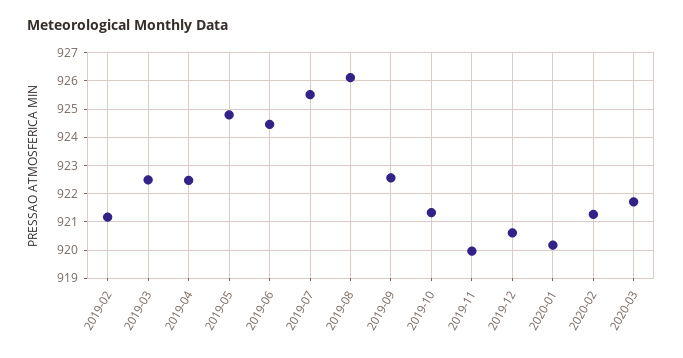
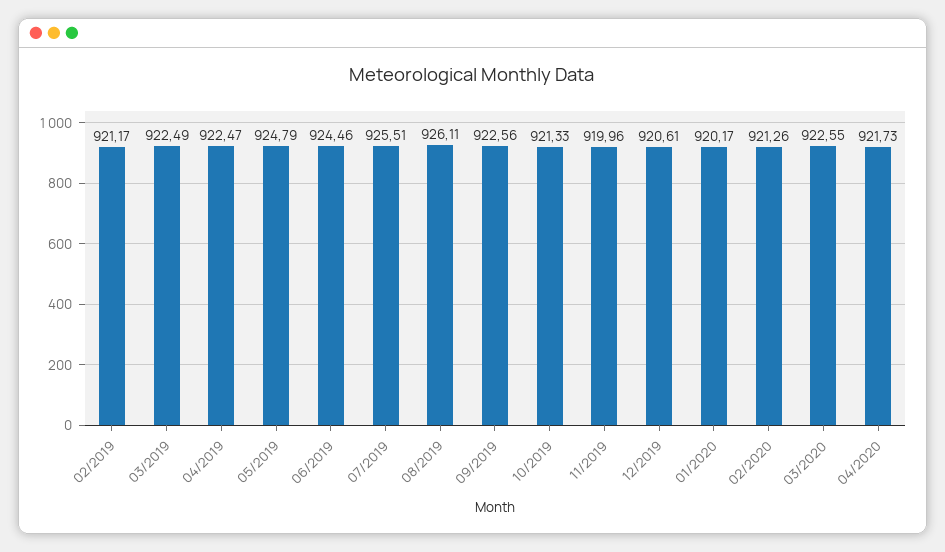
2020-03: 921.75 -> 922.55
04/2020: none -> 921.73

